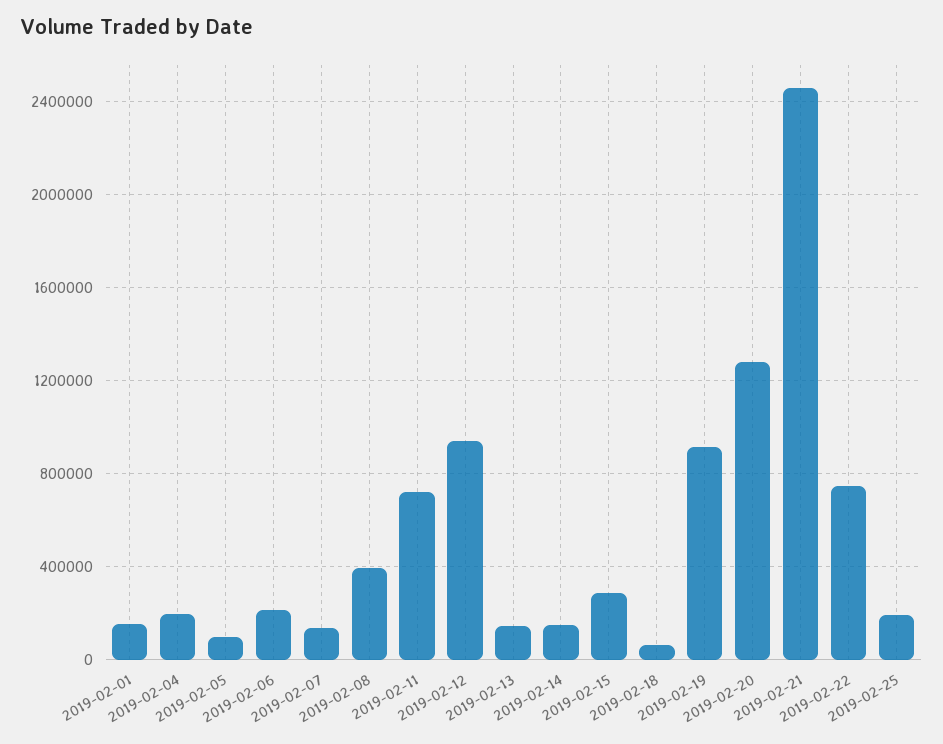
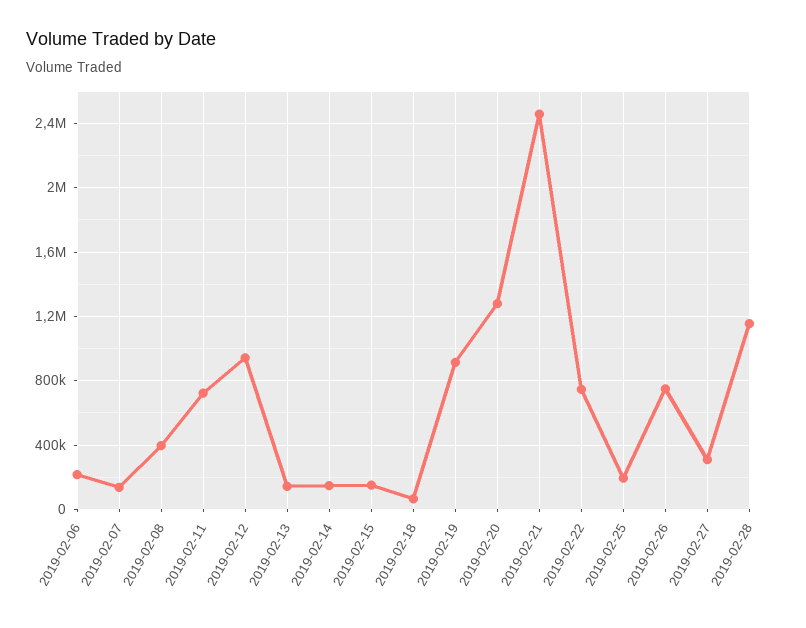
2019-02-01: 150000 -> none
2019-02-04: 200000 -> none
2019-02-05: 100000 -> none
2019-02-15: 300000 -> 150000
2019-02-26: none -> 750000
2019-02-27: none -> 300000
2019-02-28: none -> 1150000

